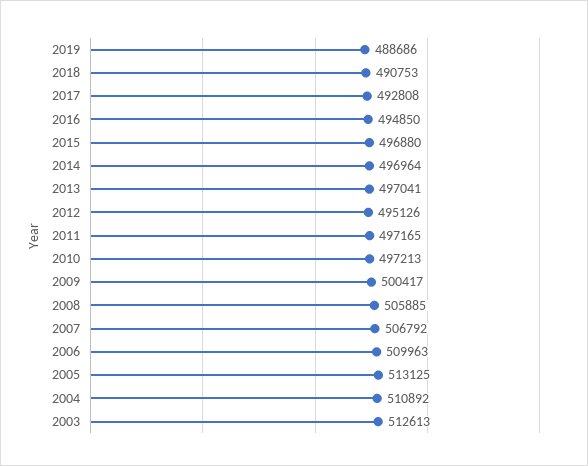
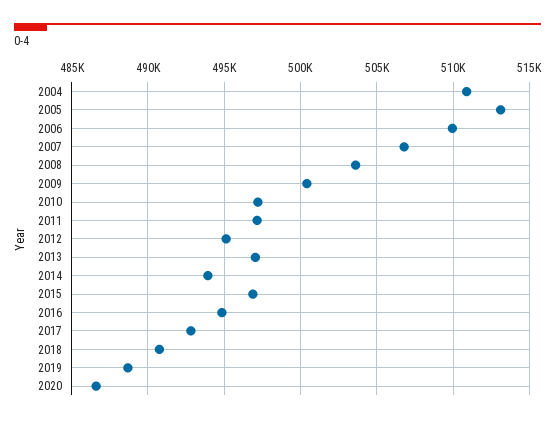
2014: 496964 -> 494000
2008: 505885 -> 503500
2003: 512613 -> none
2020: none -> 486500

